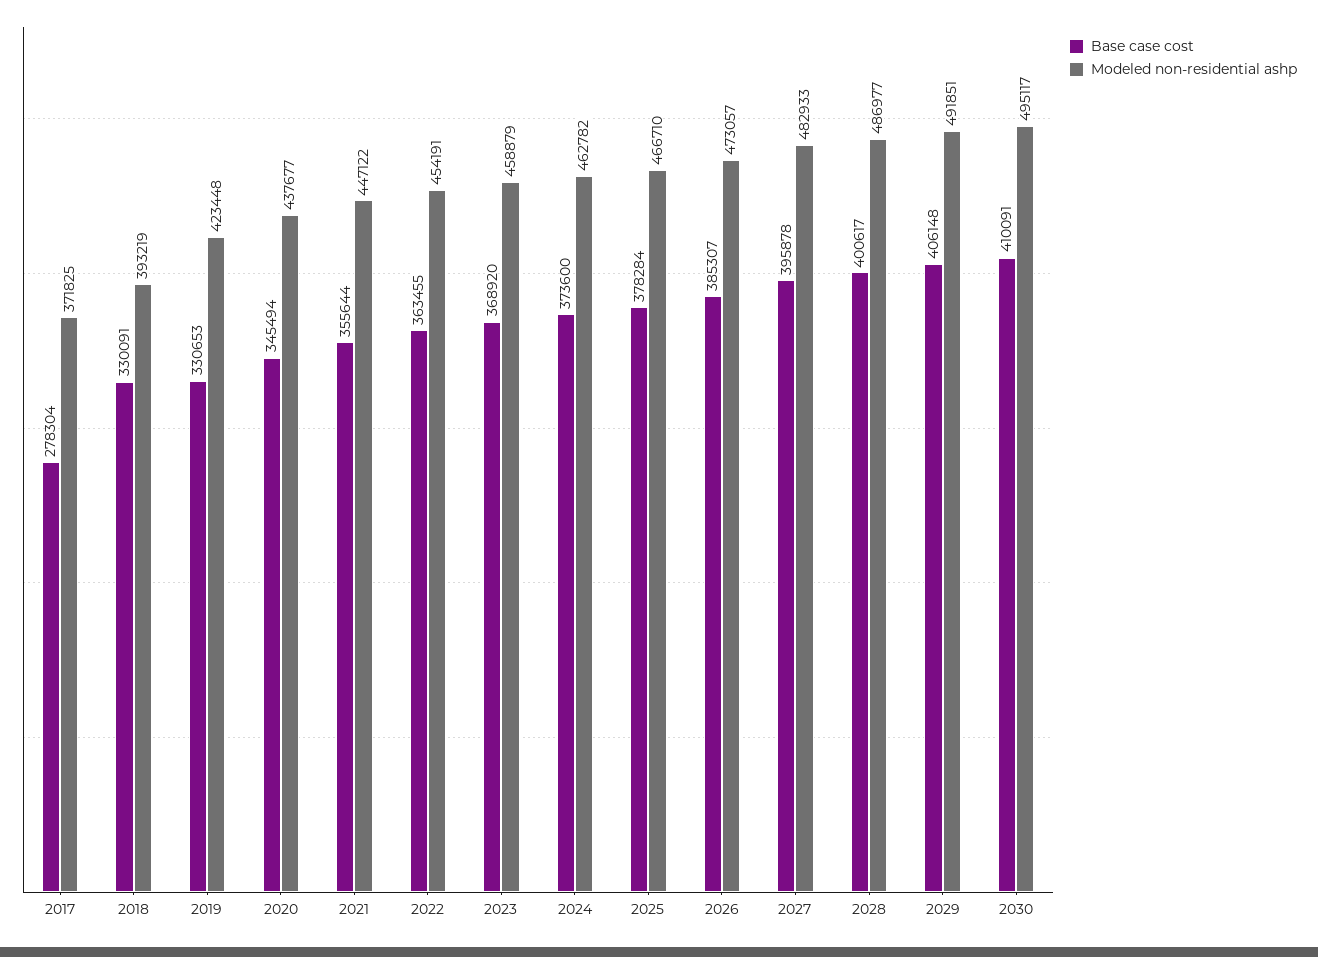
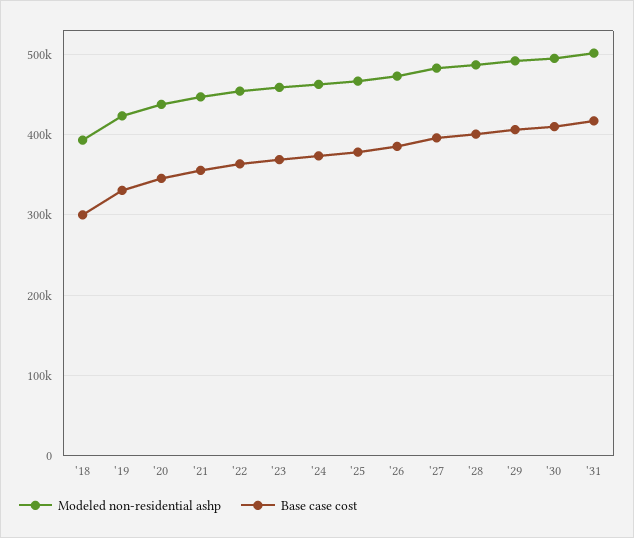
Base case cost, 2017: 278304 -> none
Modeled non-residential ashp, 2017: 371825 -> none
Base case cost, 2018: 330091 -> 300000
Modeled non-residential ashp, '31: none -> 500000
Base case cost, '31: none -> 420000

